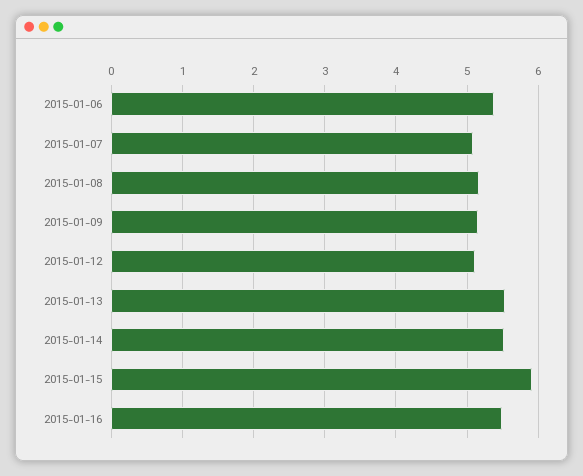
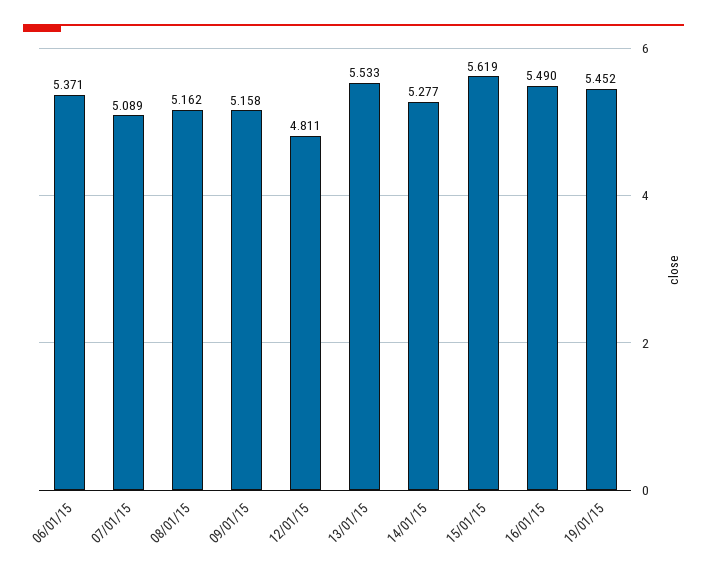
2015-01-12: 5.1 -> 4.811
2015-01-14: 5.5 -> 5.277
2015-01-15: 5.9 -> 5.619
19/01/15: none -> 5.452

